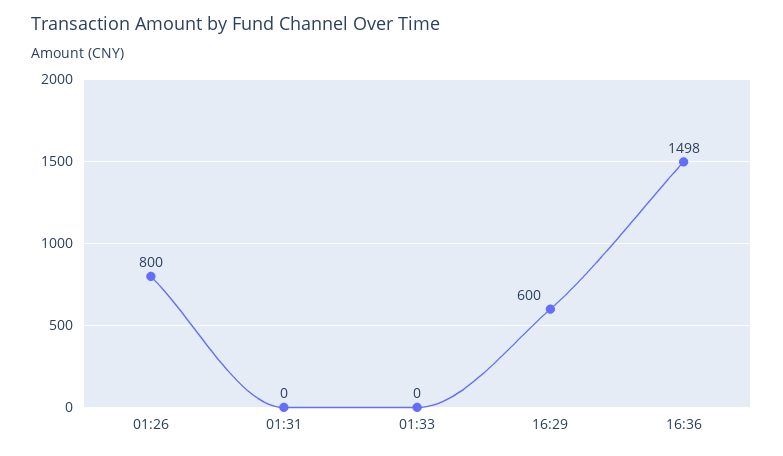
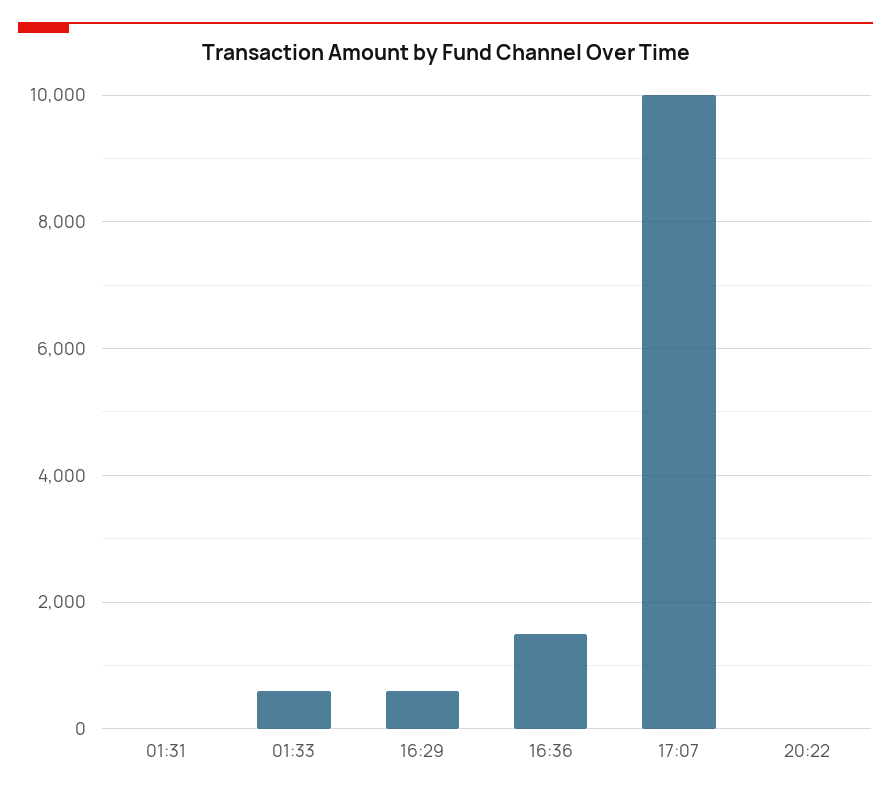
01:26: 800 -> none
01:33: 0 -> 600
17:07: none -> 10000
20:22: none -> 0

